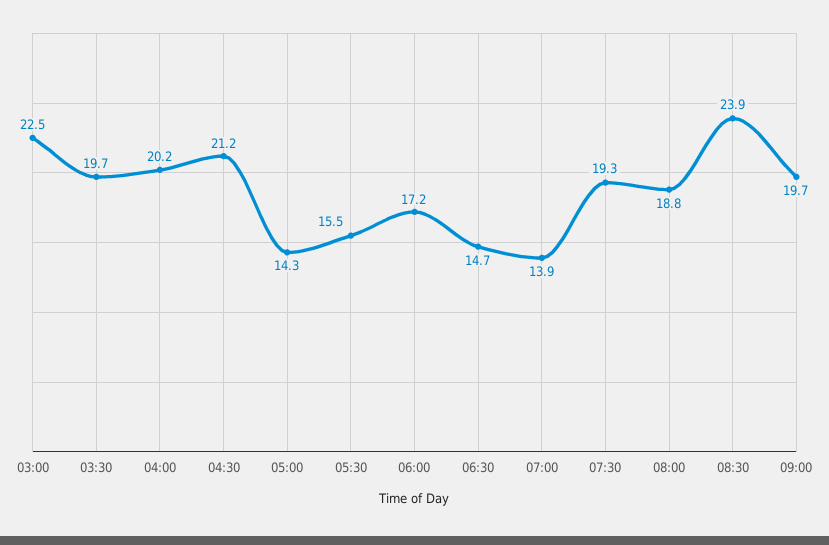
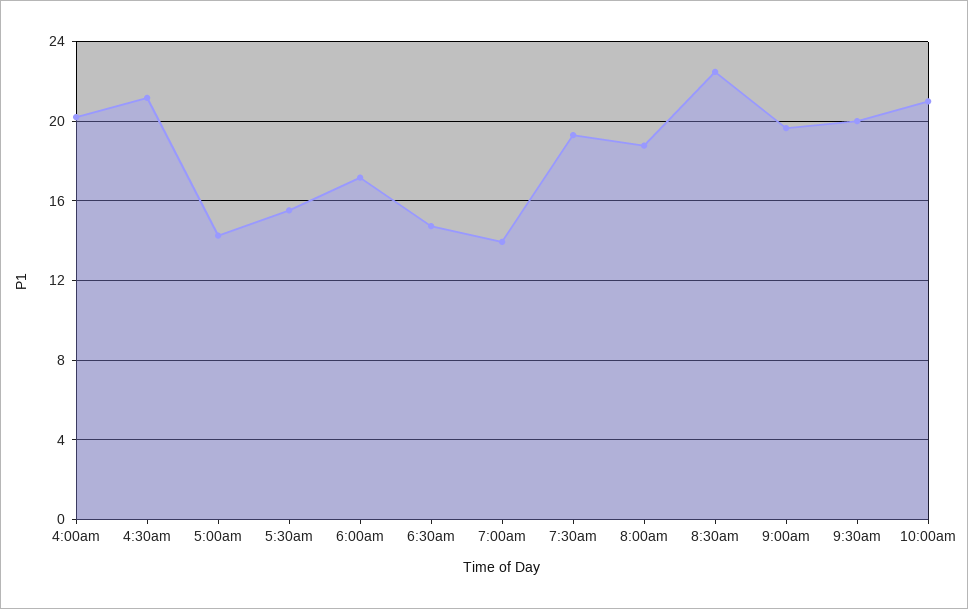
03:00: 22.5 -> none
03:30: 19.7 -> none
08:30: 23.9 -> 22.5
9:30am: none -> 20
10:00am: none -> 21

